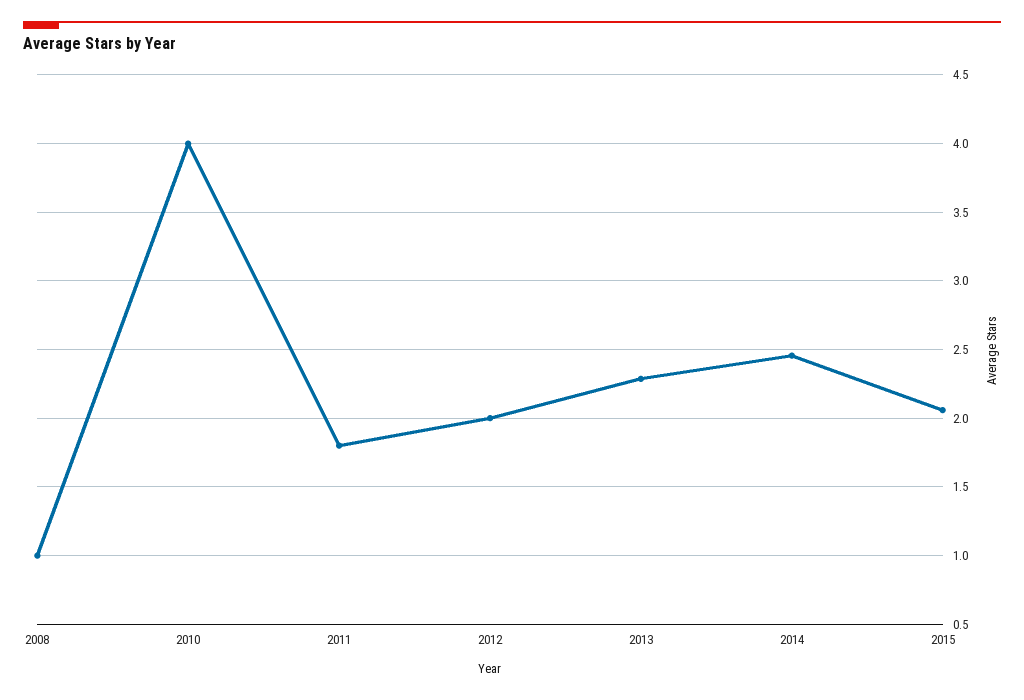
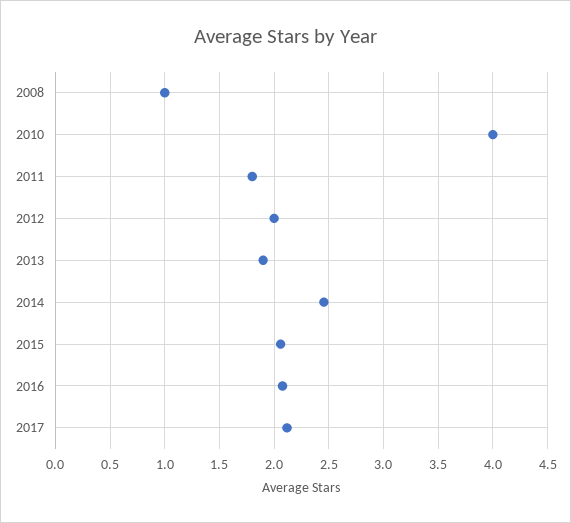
2013: 2.3 -> 1.9
2016: none -> 2.1
2017: none -> 2.1

